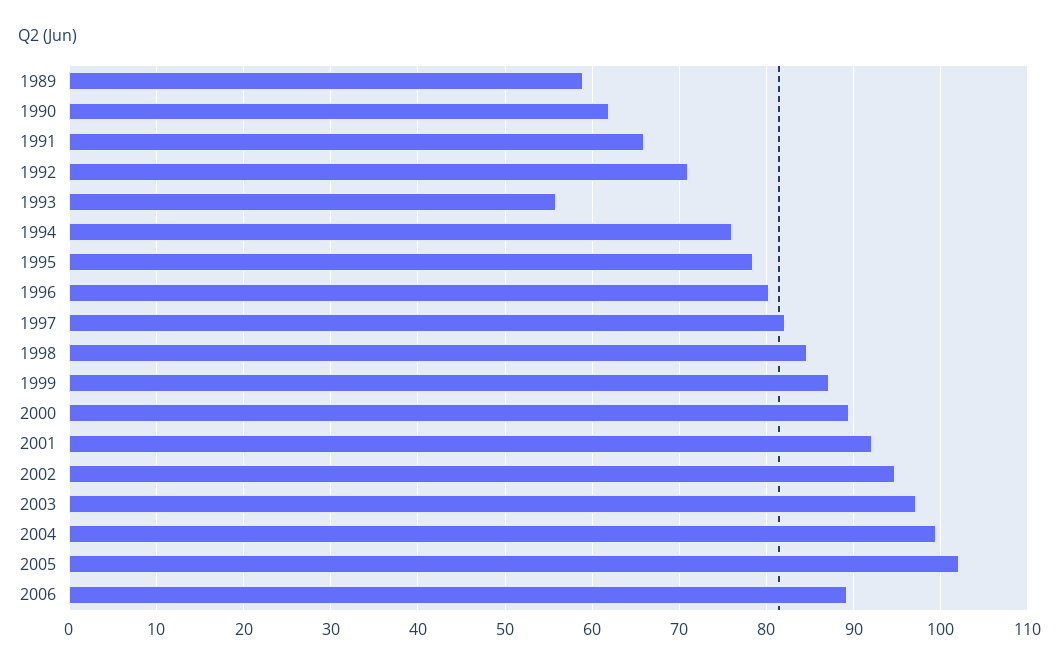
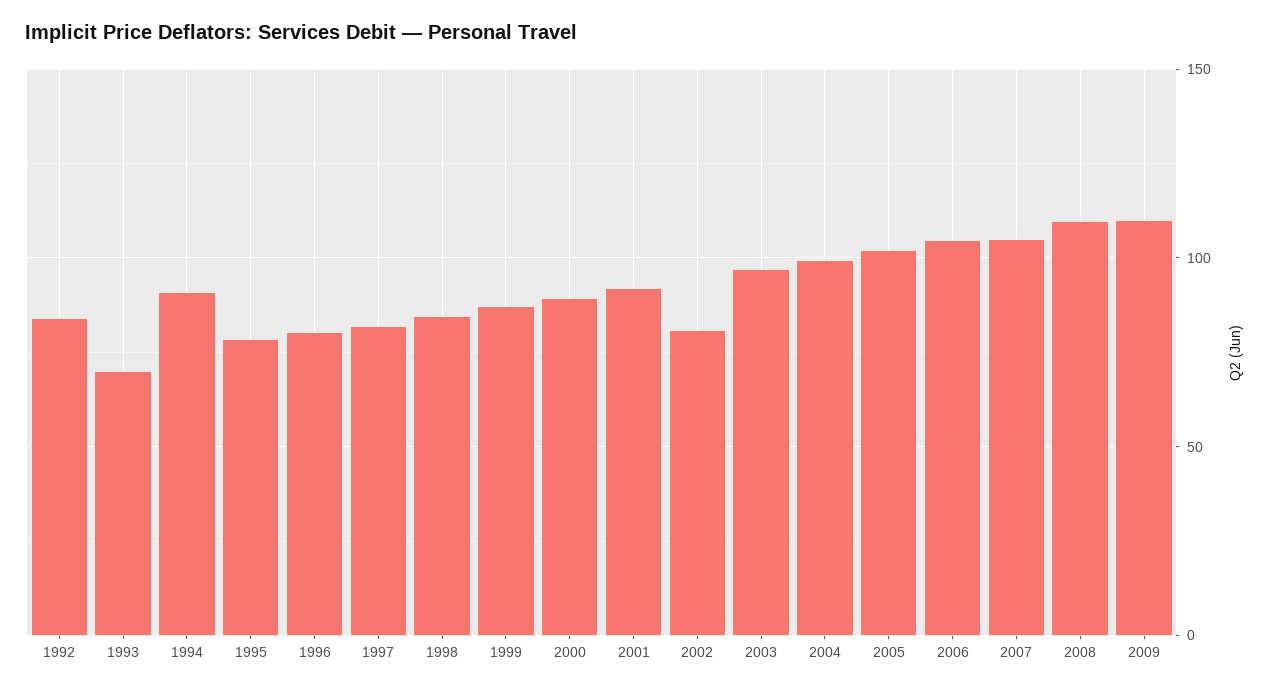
1989: 59 -> none
1990: 62 -> none
1991: 66 -> none
1992: 71 -> 85
1993: 56 -> 70
1994: 76 -> 90
2002: 95 -> 80
2006: 89 -> 105
2007: none -> 105
2008: none -> 110
2009: none -> 110

